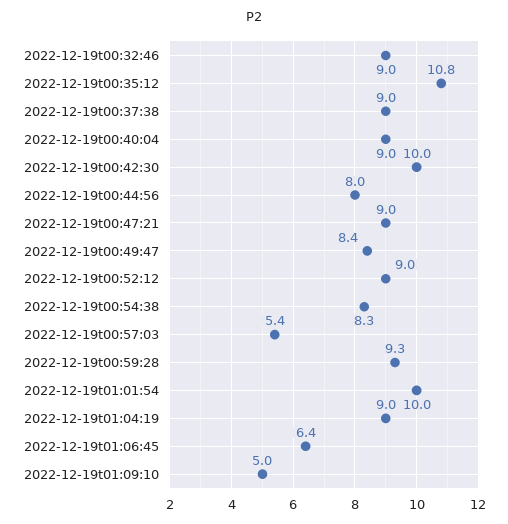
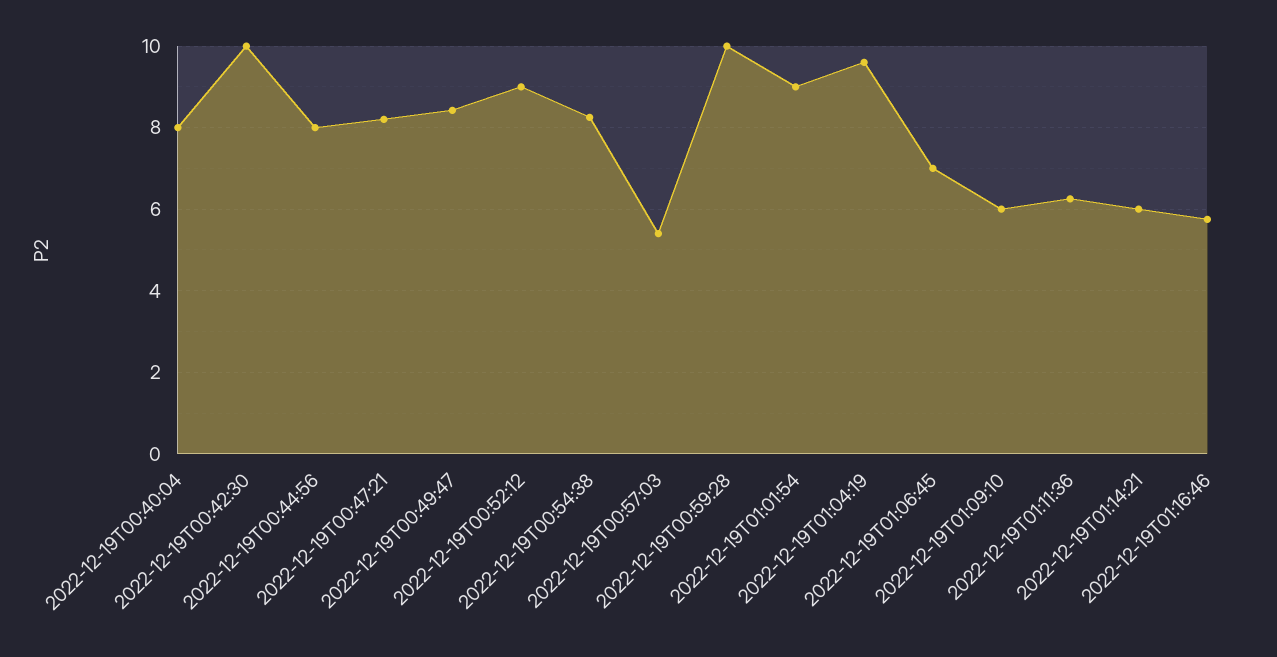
2022-12-19t00:32:46: 9 -> none
2022-12-19t00:35:12: 10.8 -> none
2022-12-19t00:37:38: 9 -> none
2022-12-19t00:40:04: 9 -> 8
2022-12-19t00:47:21: 9 -> 8.2
2022-12-19t00:59:28: 9.3 -> 10
2022-12-19t01:01:54: 10 -> 9
2022-12-19t01:04:19: 9 -> 9.6
2022-12-19t01:06:45: 6.4 -> 7
2022-12-19t01:09:10: 5 -> 6
2022-12-19T01:11:36: none -> 6.2
2022-12-19T01:14:21: none -> 6
2022-12-19T01:16:46: none -> 5.8

